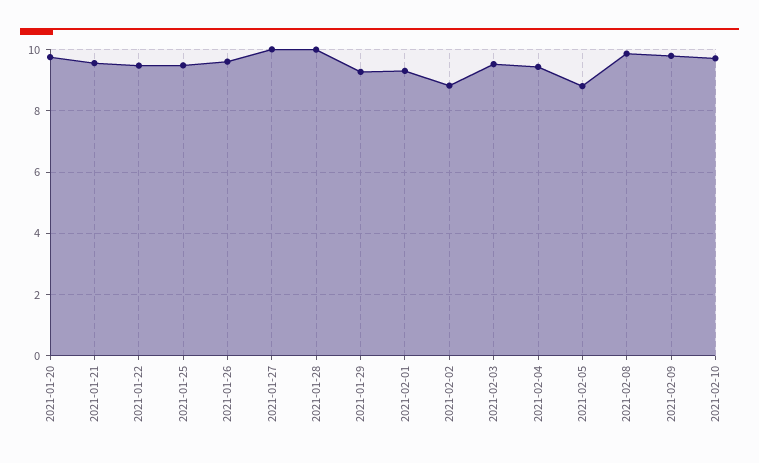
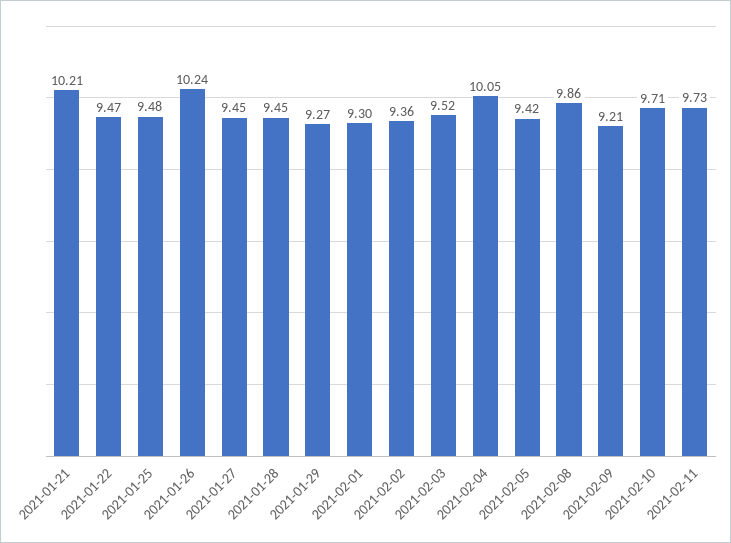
2021-01-20: 9.8 -> none
2021-01-21: 9.6 -> 10.21
2021-01-26: 9.6 -> 10.24
2021-01-27: 10 -> 9.45
2021-01-28: 10 -> 9.45
2021-02-02: 8.8 -> 9.36
2021-02-04: 9.4 -> 10.05
2021-02-05: 8.8 -> 9.42
2021-02-09: 9.8 -> 9.21
2021-02-11: none -> 9.73

